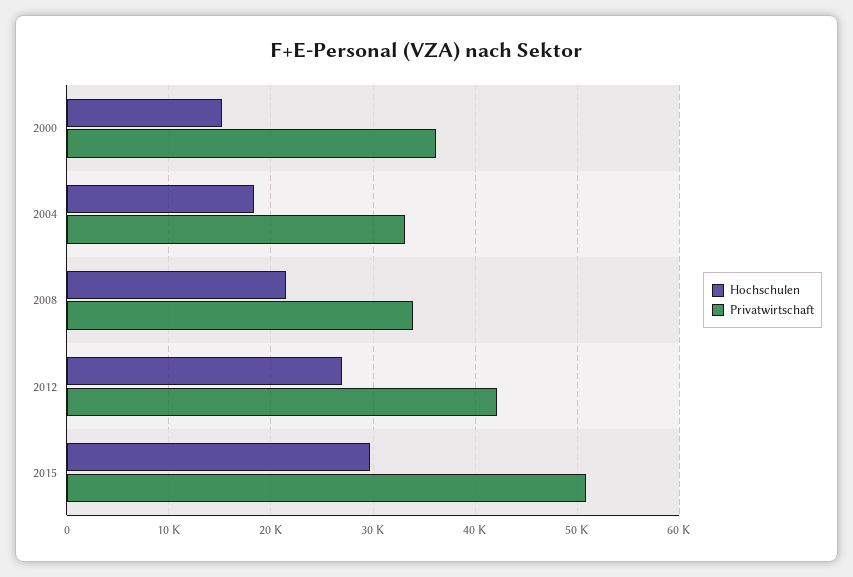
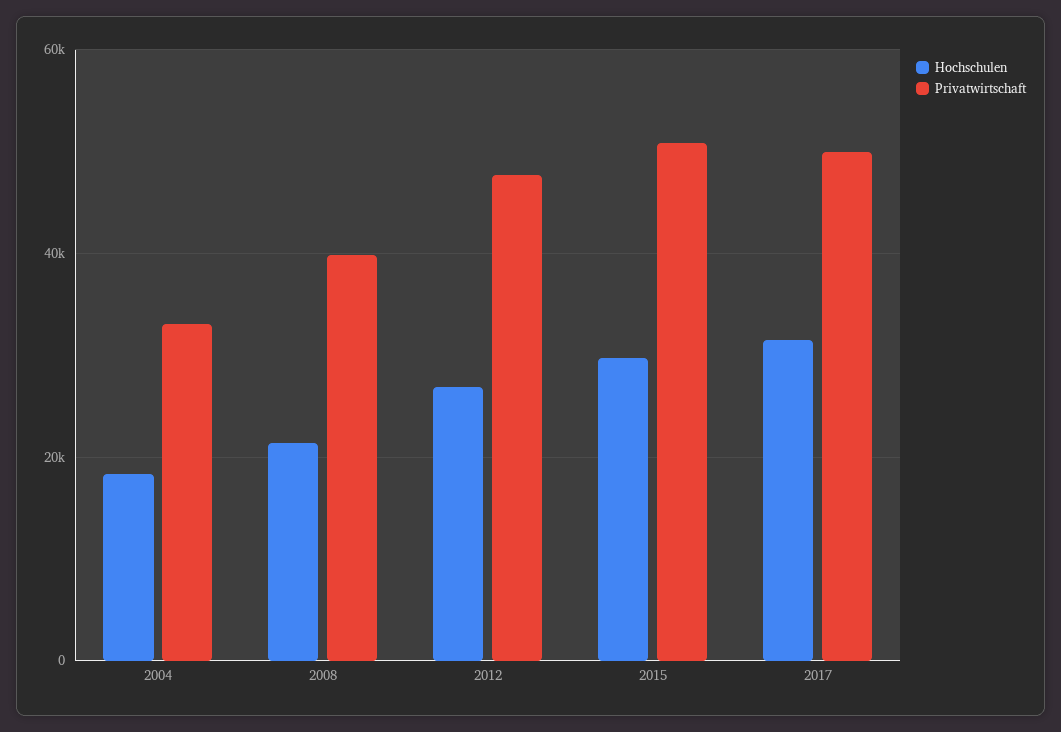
Hochschulen, 2000: 15000 -> none
Privatwirtschaft, 2000: 36000 -> none
Privatwirtschaft, 2008: 34000 -> 40000
Privatwirtschaft, 2012: 42000 -> 48000
Hochschulen, 2017: none -> 32000
Privatwirtschaft, 2017: none -> 50000

